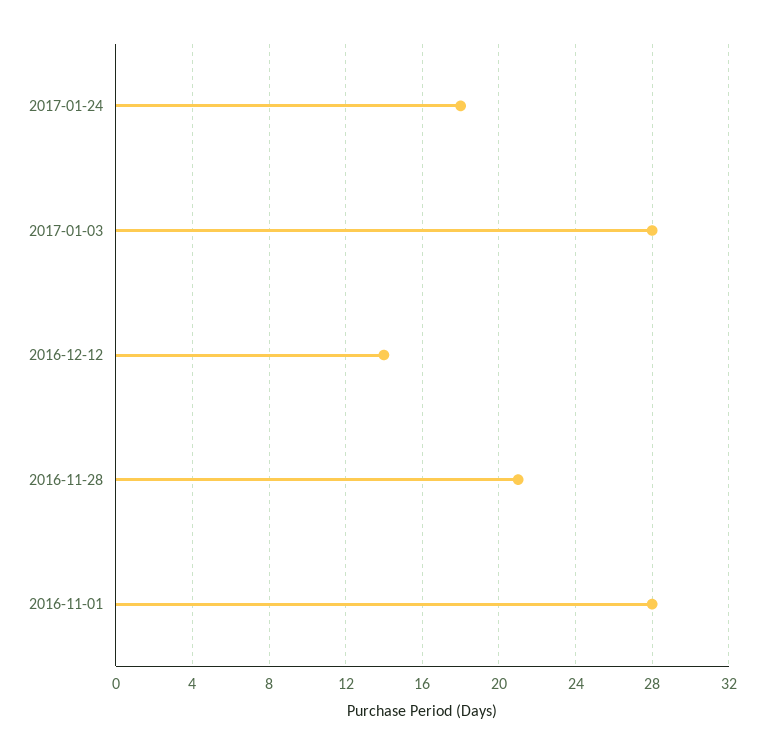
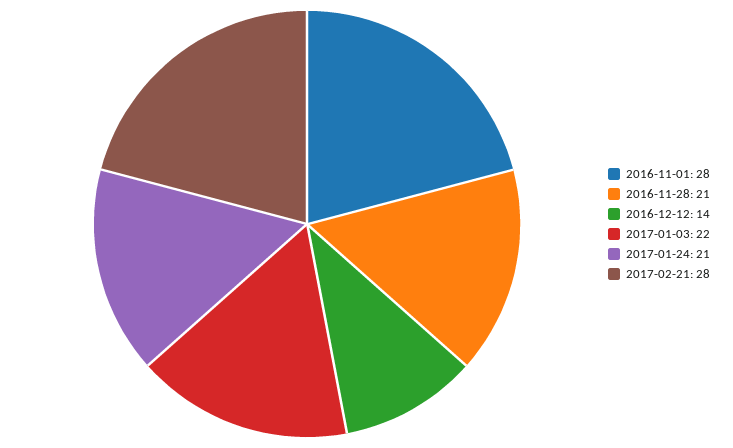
2017-01-24: 18 -> 21
2017-01-03: 28 -> 22
2017-02-21: none -> 28

